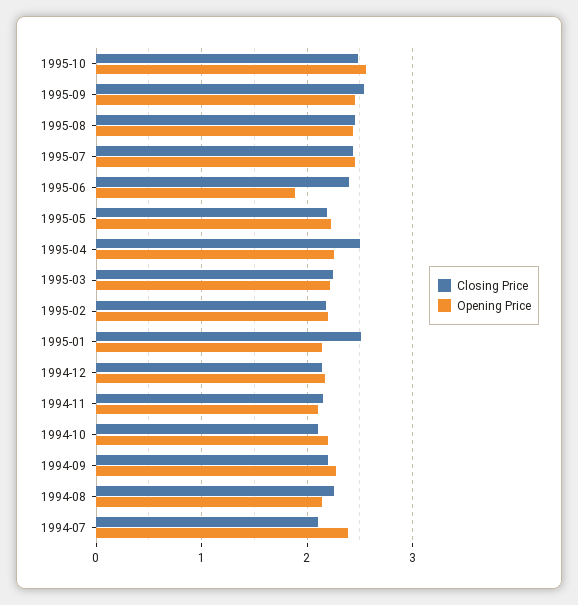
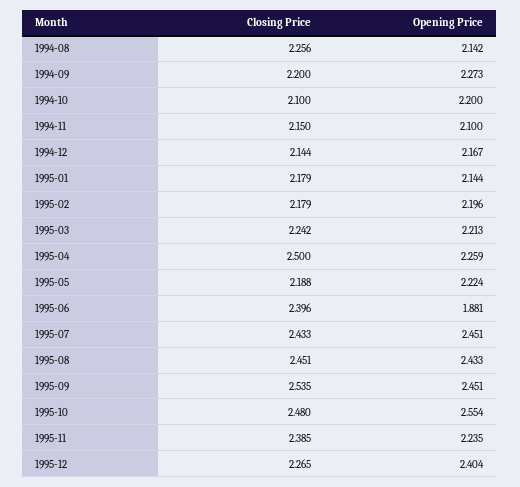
Closing Price, 1995-01: 2.5 -> 2.179
Closing Price, 1994-07: 2.1 -> none
Opening Price, 1994-07: 2.4 -> none
Closing Price, 1995-11: none -> 2.385
Opening Price, 1995-11: none -> 2.235
Closing Price, 1995-12: none -> 2.265
Opening Price, 1995-12: none -> 2.404

